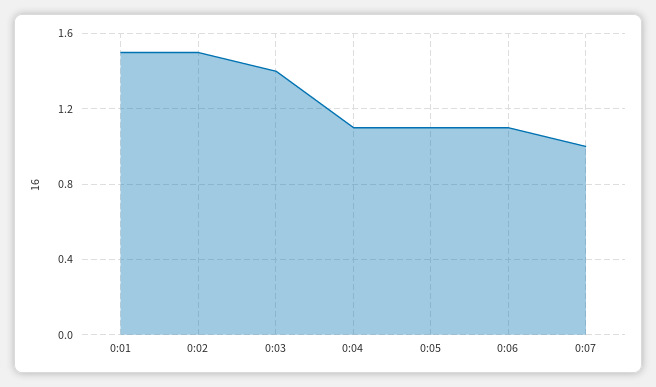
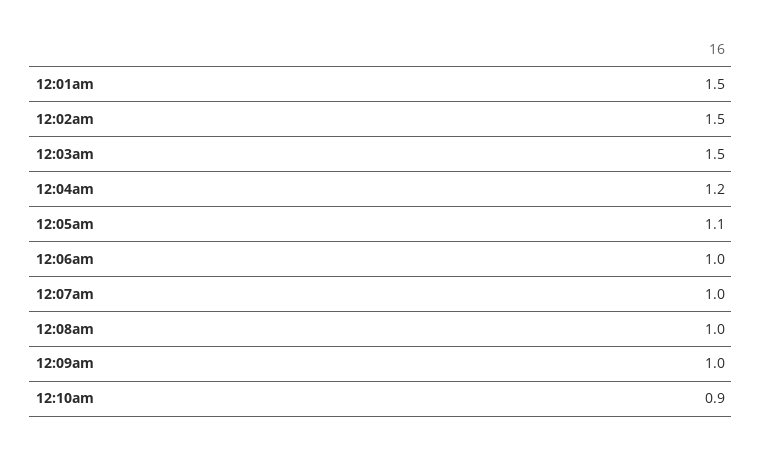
0:03: 1.4 -> 1.5
0:04: 1.1 -> 1.2
0:06: 1.1 -> 1
12:08am: none -> 1
12:09am: none -> 1
12:10am: none -> 0.9

